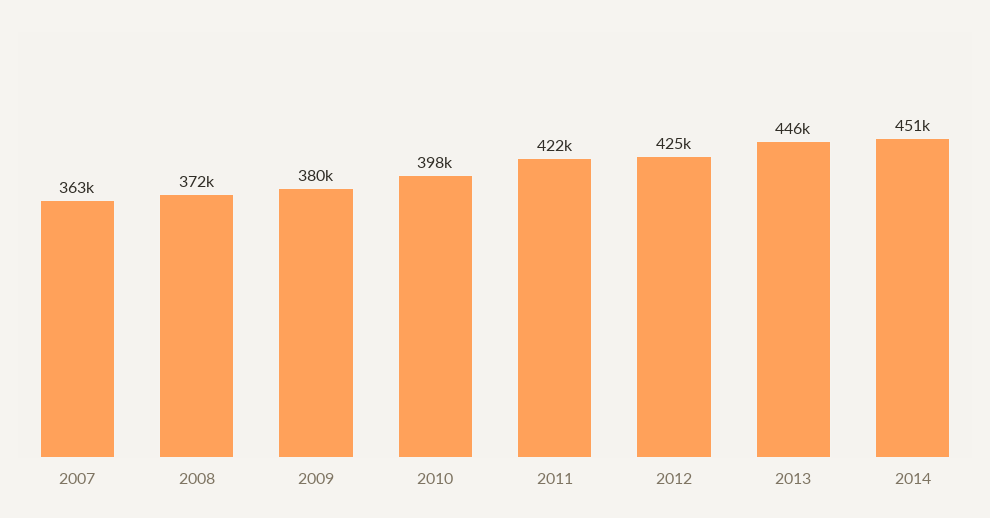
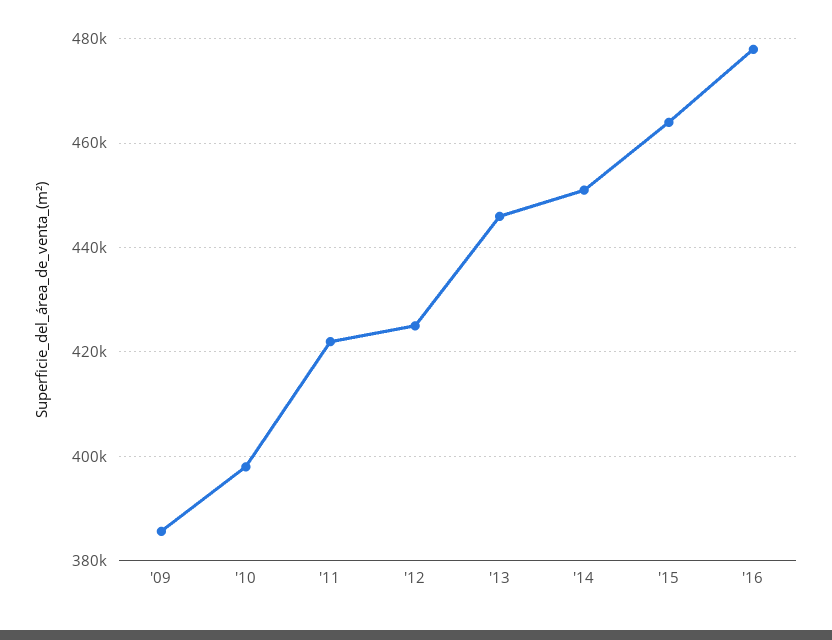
2007: 363000 -> none
2008: 372000 -> none
2009: 380000 -> 386000
'15: none -> 464000
'16: none -> 478000

